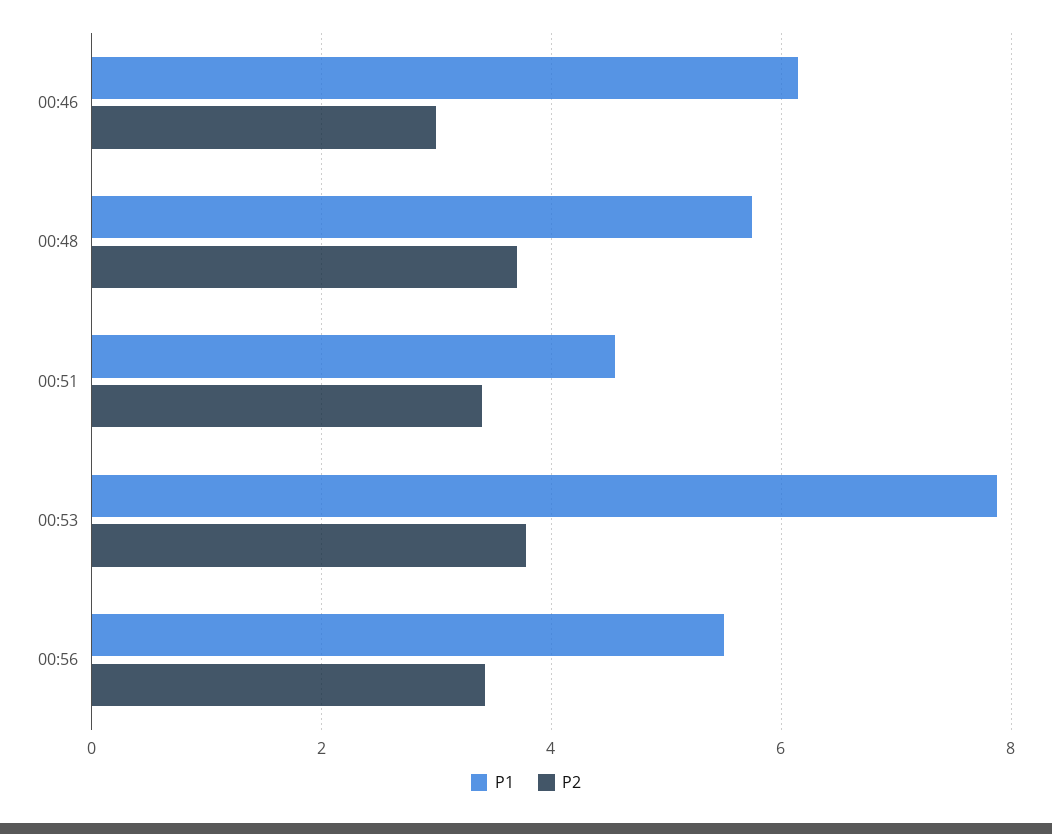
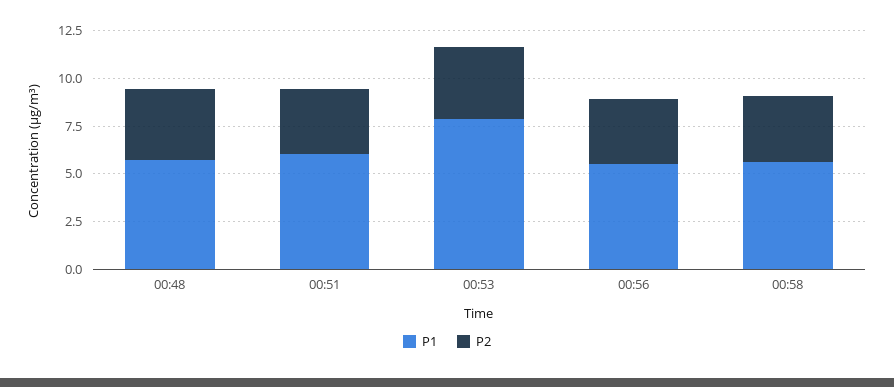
P1, 00:46: 6.2 -> none
P2, 00:46: 3 -> none
P1, 00:51: 4.6 -> 6
P1, 00:58: none -> 5.5
P2, 00:58: none -> 3.5

